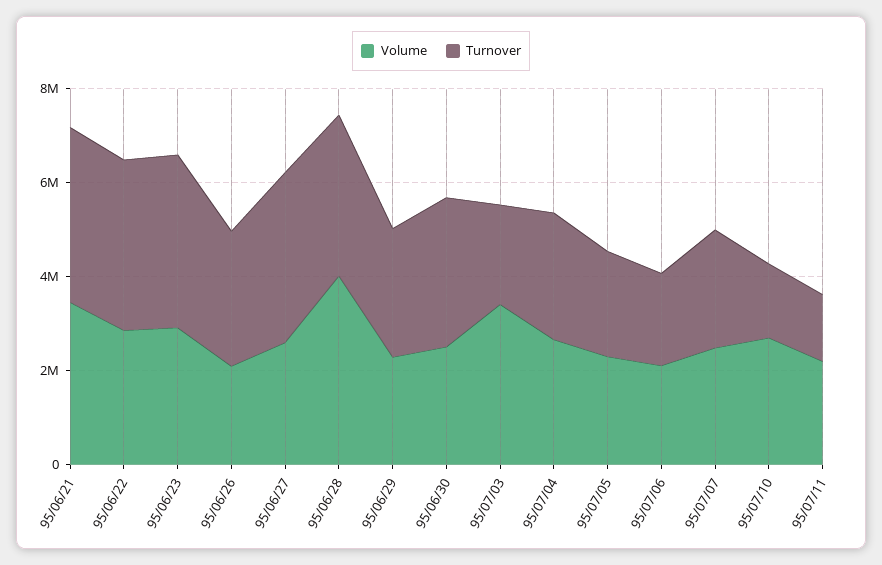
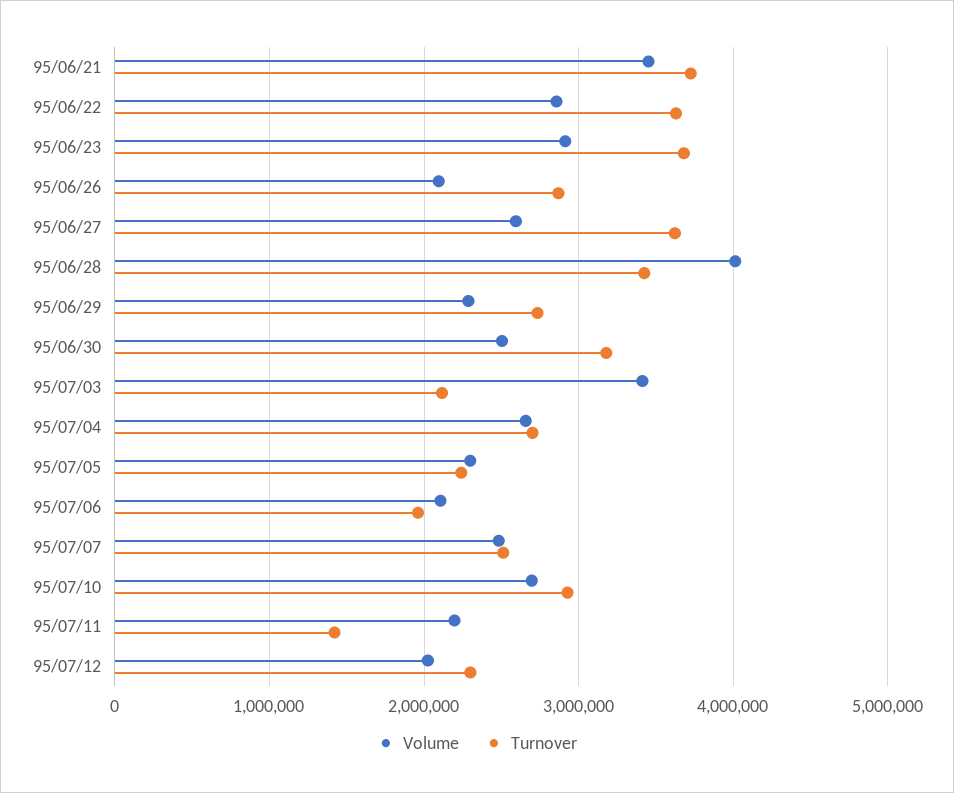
Turnover, 95/07/10: 1500000 -> 2900000
Volume, 95/07/12: none -> 2000000
Turnover, 95/07/12: none -> 2300000

